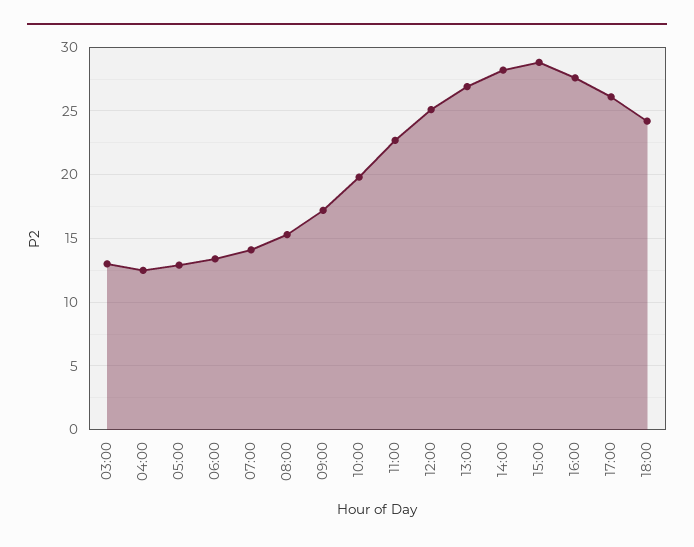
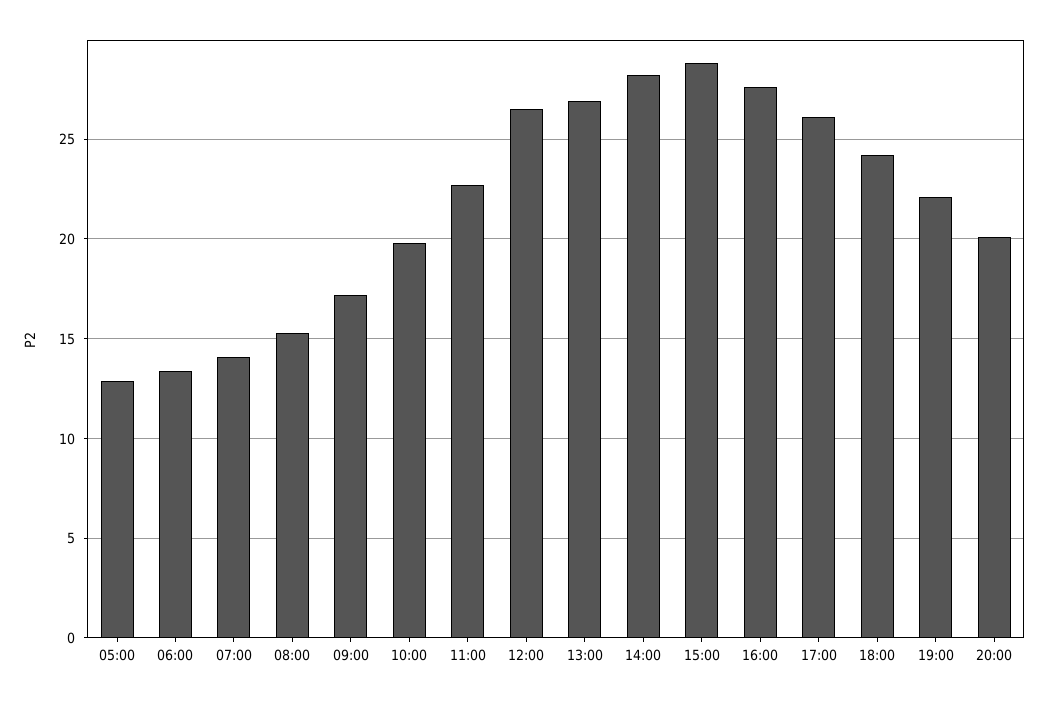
03:00: 13 -> none
04:00: 12.5 -> none
12:00: 25 -> 26.5
19:00: none -> 22
20:00: none -> 20

